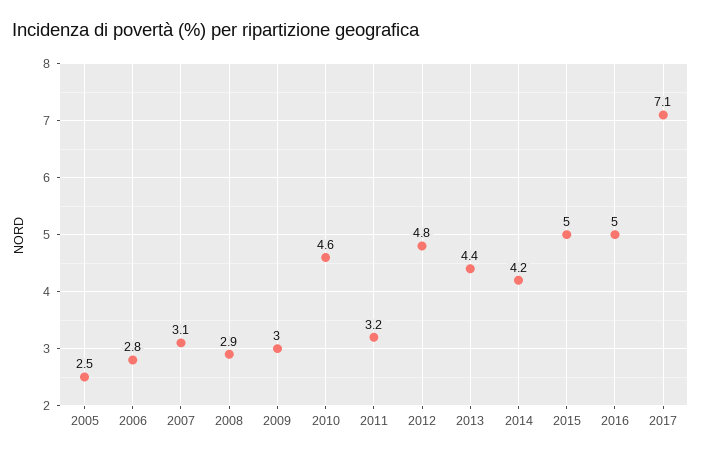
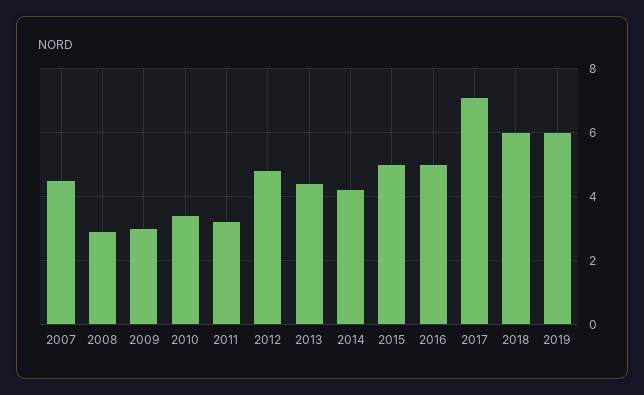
2005: 2.5 -> none
2006: 2.8 -> none
2007: 3.1 -> 4.5
2010: 4.6 -> 3.5
2018: none -> 6
2019: none -> 6

